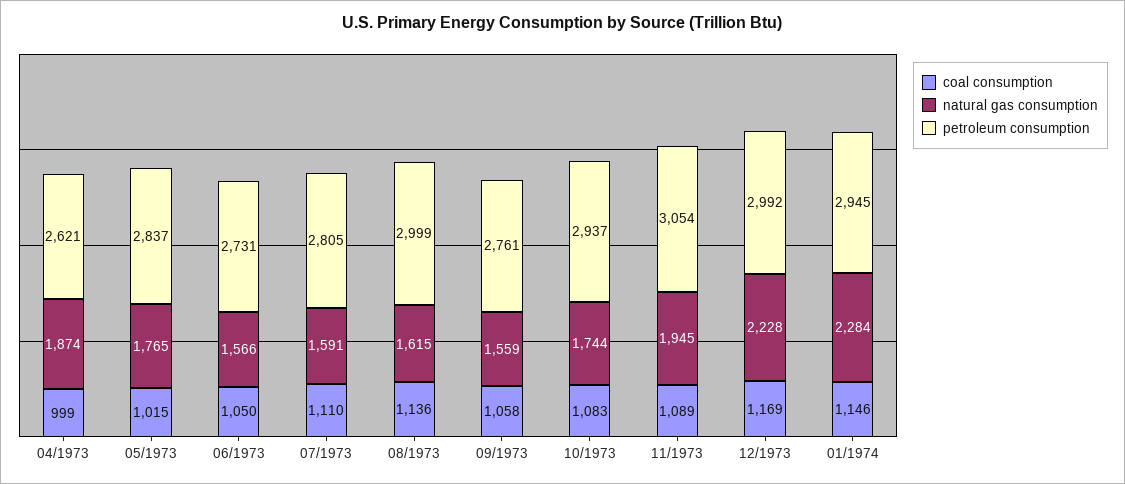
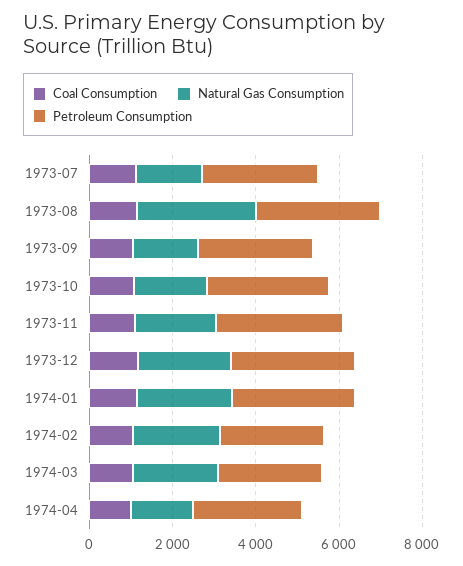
coal consumption, 04/1973: 999 -> none
natural gas consumption, 04/1973: 1874 -> none
petroleum consumption, 04/1973: 2621 -> none
coal consumption, 05/1973: 1015 -> none
natural gas consumption, 05/1973: 1765 -> none
petroleum consumption, 05/1973: 2837 -> none
coal consumption, 06/1973: 1050 -> none
natural gas consumption, 06/1973: 1566 -> none
petroleum consumption, 06/1973: 2731 -> none
natural gas consumption, 08/1973: 1615 -> 3000
coal consumption, 1974-02: none -> 1000
natural gas consumption, 1974-02: none -> 2000
petroleum consumption, 1974-02: none -> 2500
coal consumption, 1974-03: none -> 1000
natural gas consumption, 1974-03: none -> 2000
petroleum consumption, 1974-03: none -> 2500
coal consumption, 1974-04: none -> 1000
natural gas consumption, 1974-04: none -> 1500
petroleum consumption, 1974-04: none -> 2500

